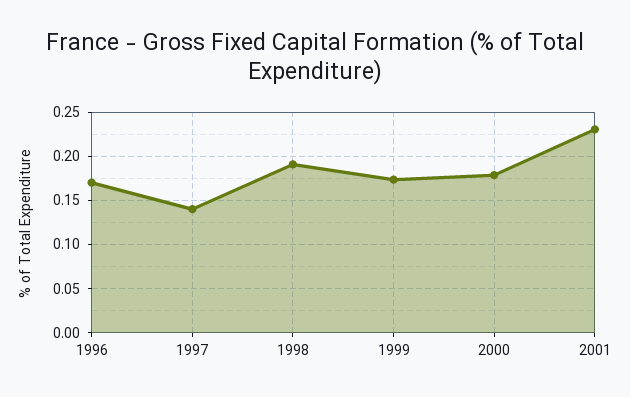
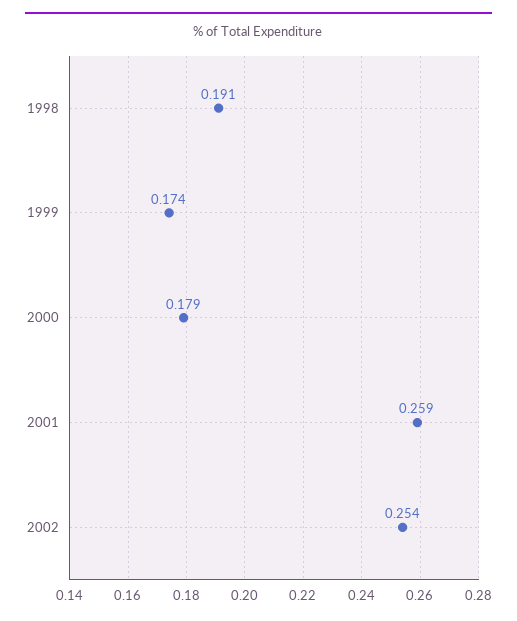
1996: 0.17 -> none
1997: 0.14 -> none
2001: 0.23 -> 0.259
2002: none -> 0.254

